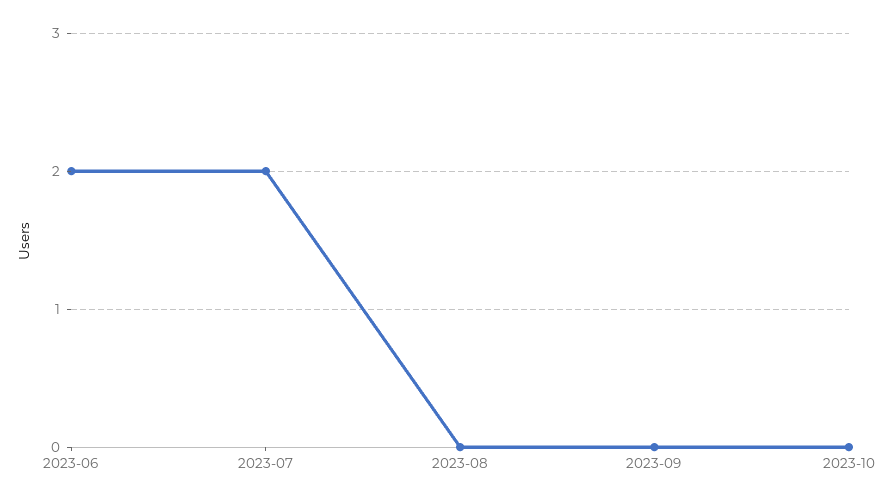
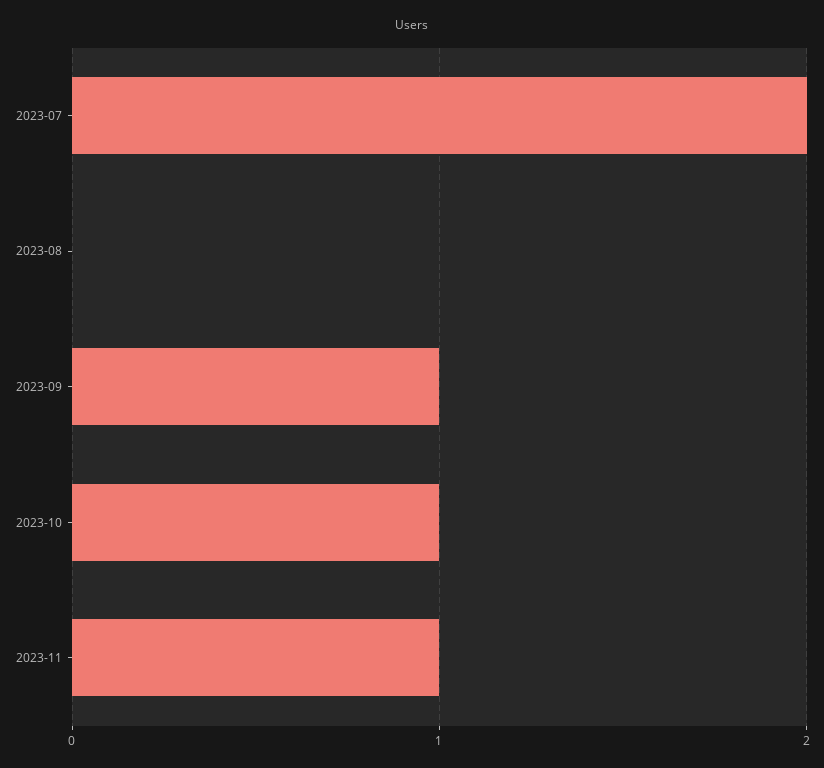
2023-06: 2 -> none
2023-09: 0 -> 1
2023-10: 0 -> 1
2023-11: none -> 1

